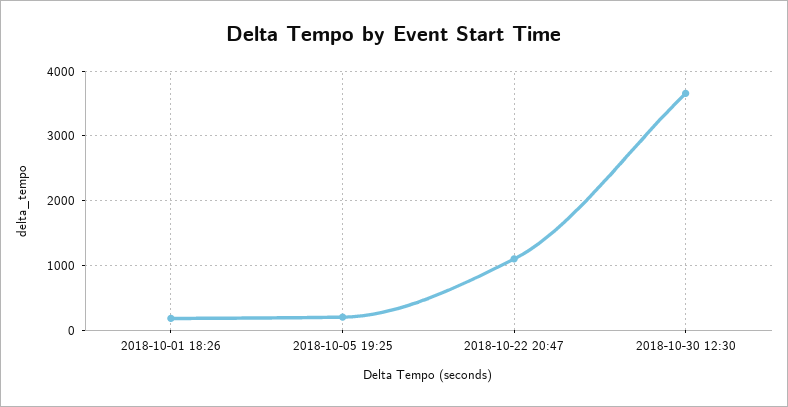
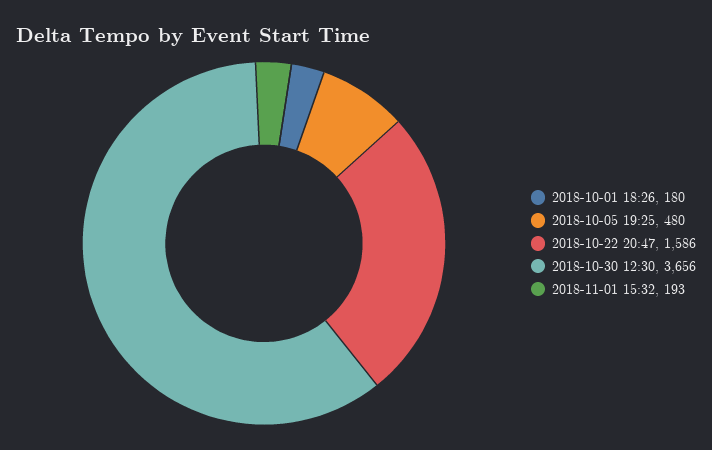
2018-10-05 19:25: 200 -> 480
2018-10-22 20:47: 1100 -> 1586
2018-11-01 15:32: none -> 193

